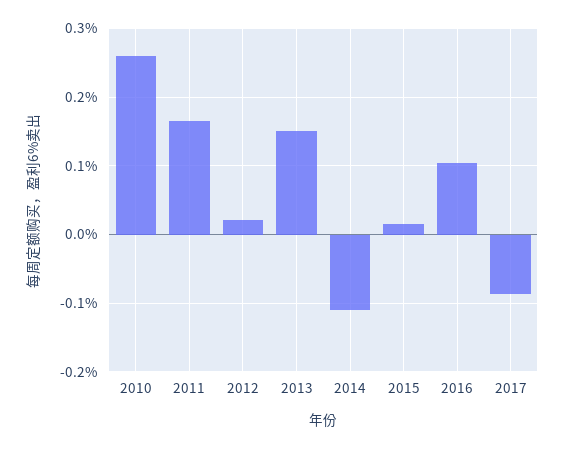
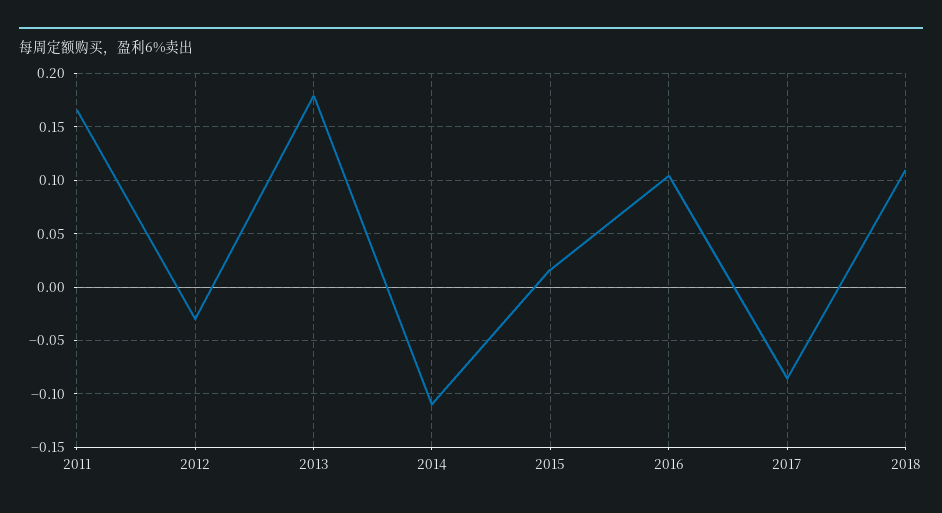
2010: 0.26 -> none
2012: 0.02 -> -0.03
2013: 0.15 -> 0.18
2018: none -> 0.11

